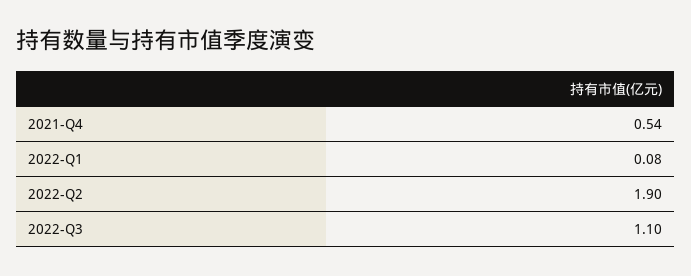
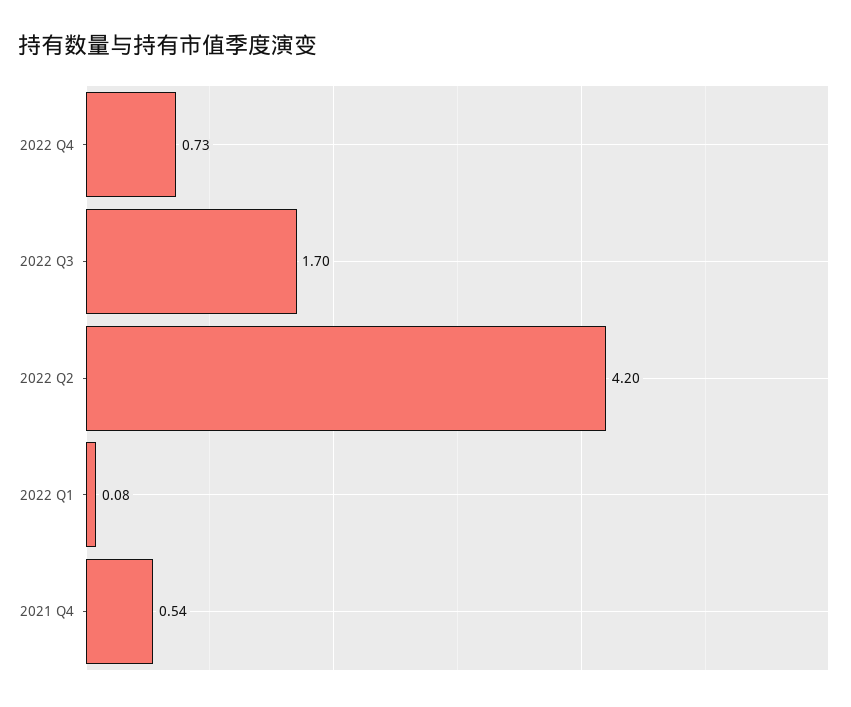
2022-Q2: 1.9 -> 4.2
2022-Q3: 1.1 -> 1.7
2022 Q4: none -> 0.73

